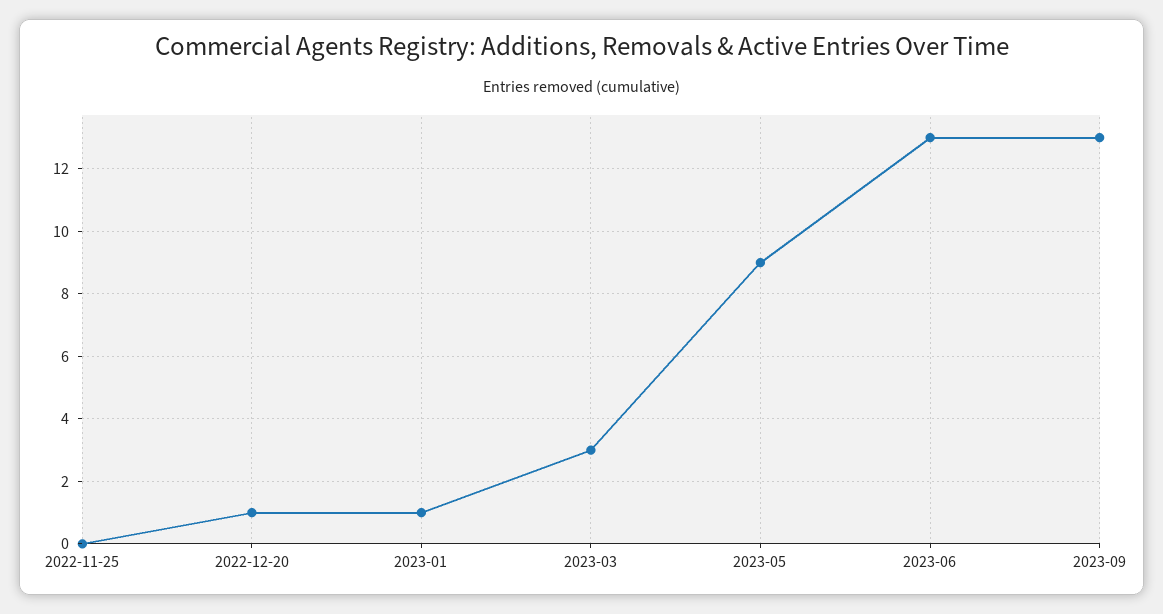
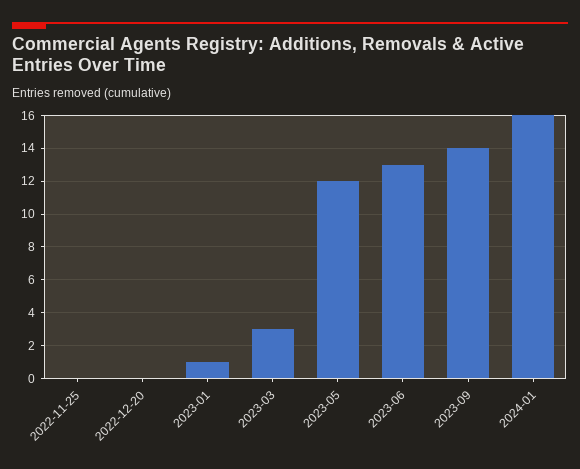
2022-12-20: 1 -> 0
2023-05: 9 -> 12
2023-09: 13 -> 14
2024-01: none -> 16

